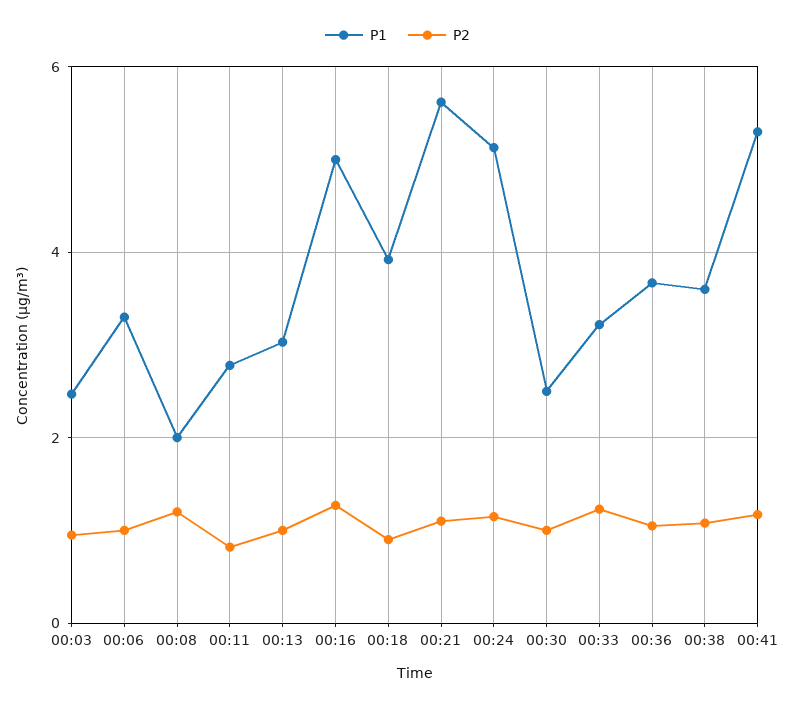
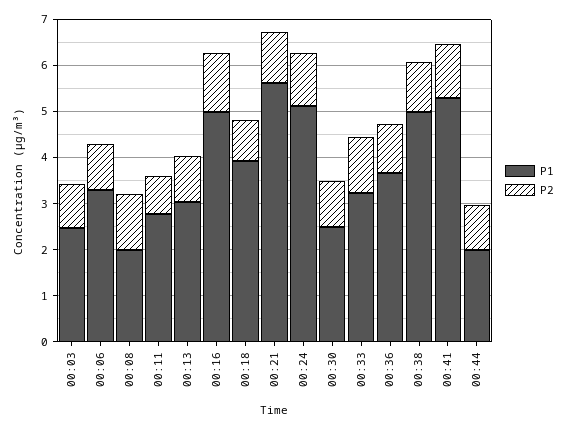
P1, 00:38: 3.6 -> 5
P1, 00:44: none -> 2
P2, 00:44: none -> 1

